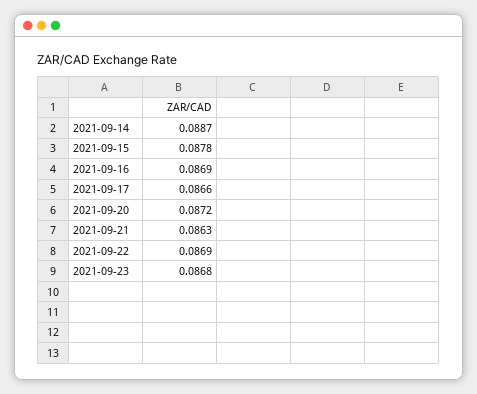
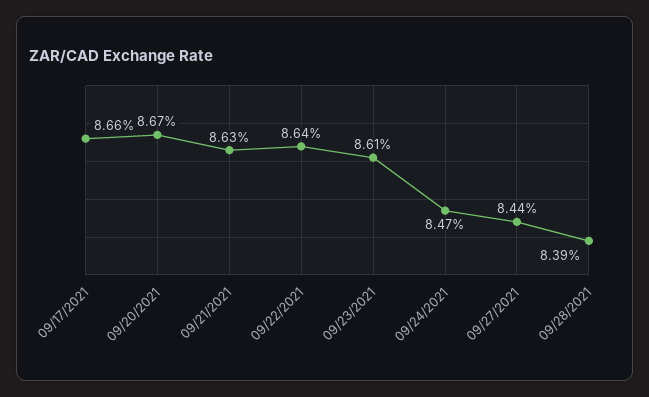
2021-09-14: 0.0887 -> none
2021-09-15: 0.0878 -> none
2021-09-16: 0.0869 -> none
2021-09-20: 0.0872 -> 0.0867
2021-09-22: 0.0869 -> 0.0864
2021-09-23: 0.0868 -> 0.0861
09/24/2021: none -> 0.0847
09/27/2021: none -> 0.0844
09/28/2021: none -> 0.0839

